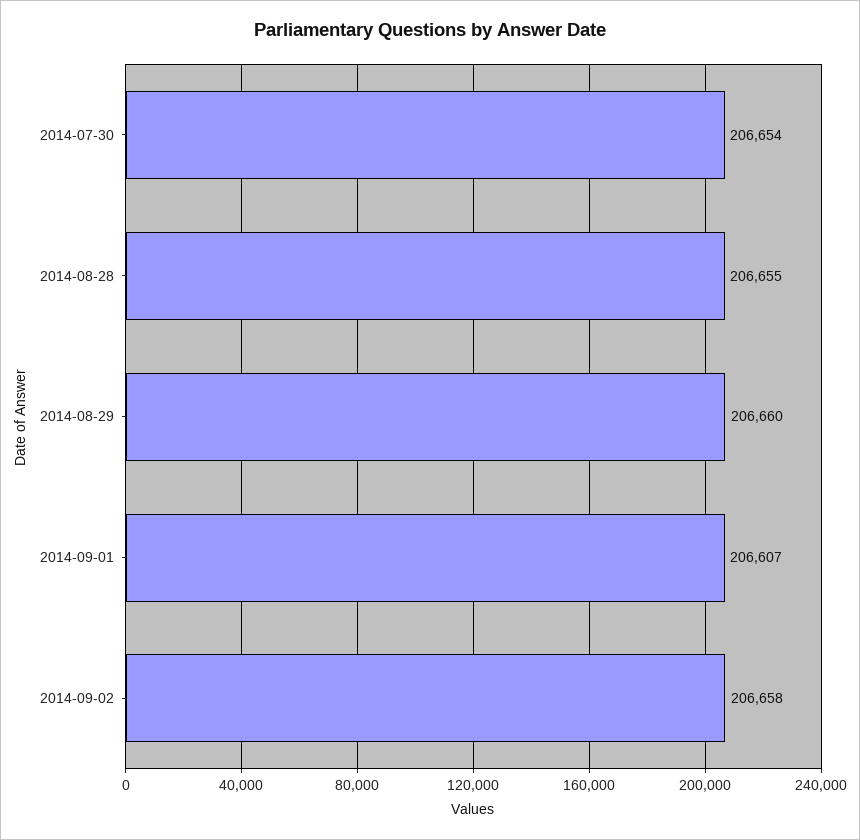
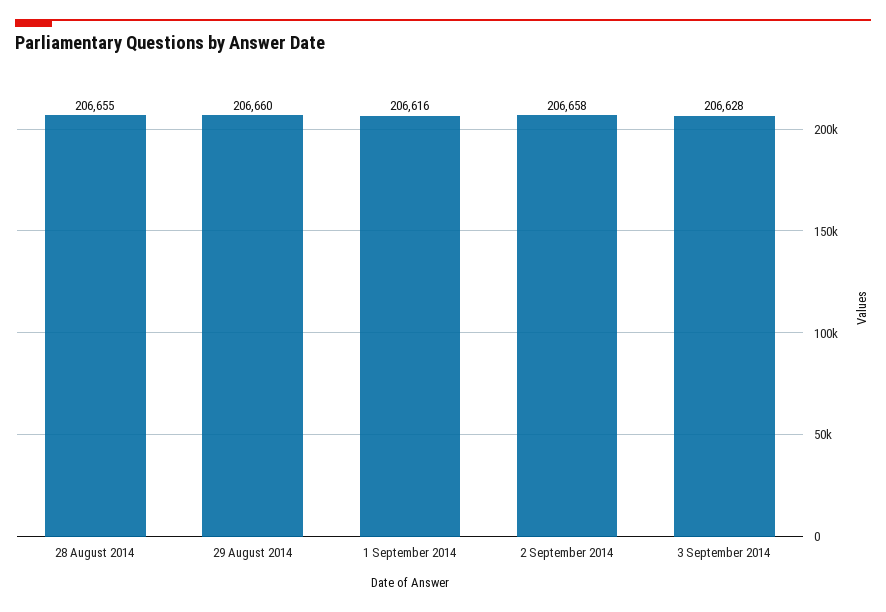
2014-07-30: 206654 -> none
2014-09-01: 206607 -> 206616
3 September 2014: none -> 206628

